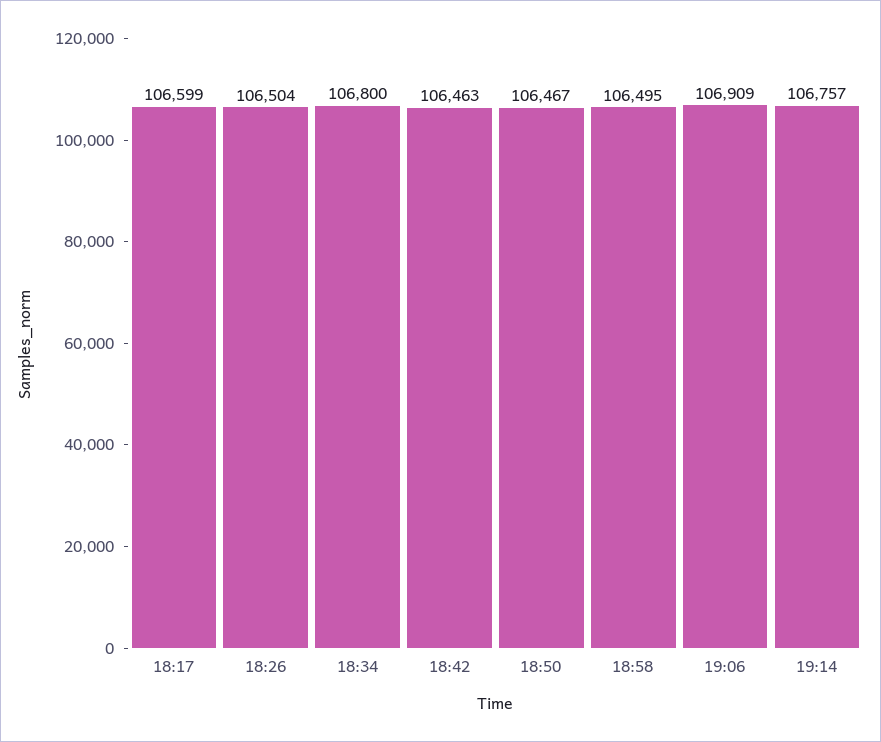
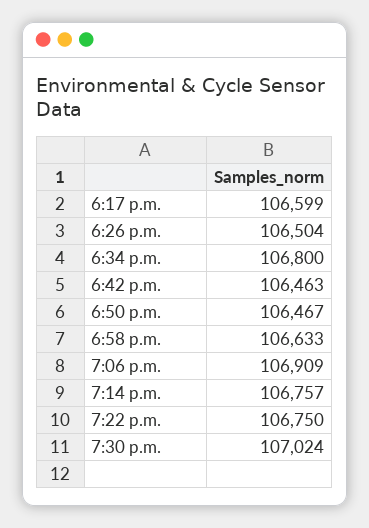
18:58: 106495 -> 106633
7:22 p.m.: none -> 106750
7:30 p.m.: none -> 107024

